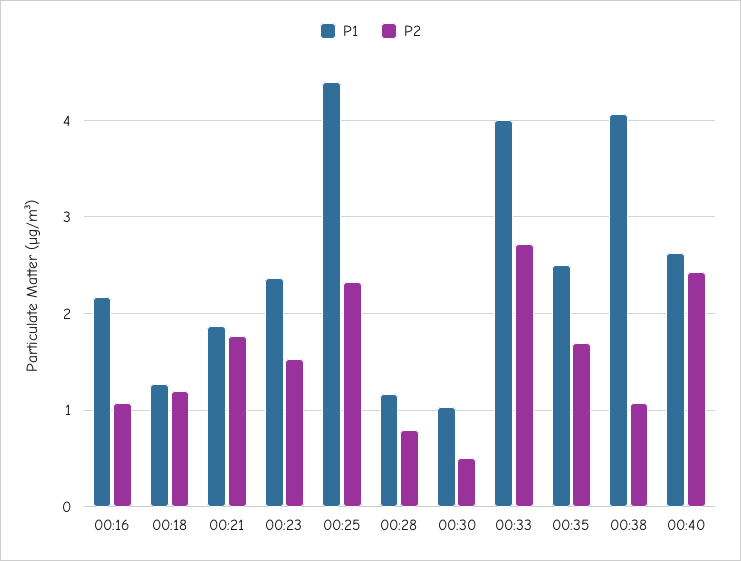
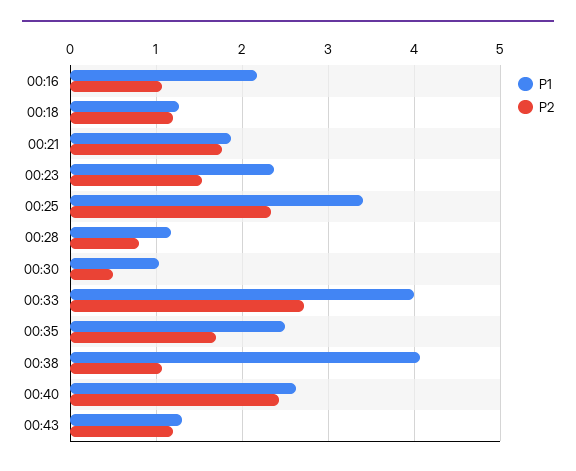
P1, 00:25: 4.4 -> 3.4
P1, 00:43: none -> 1.3
P2, 00:43: none -> 1.2

